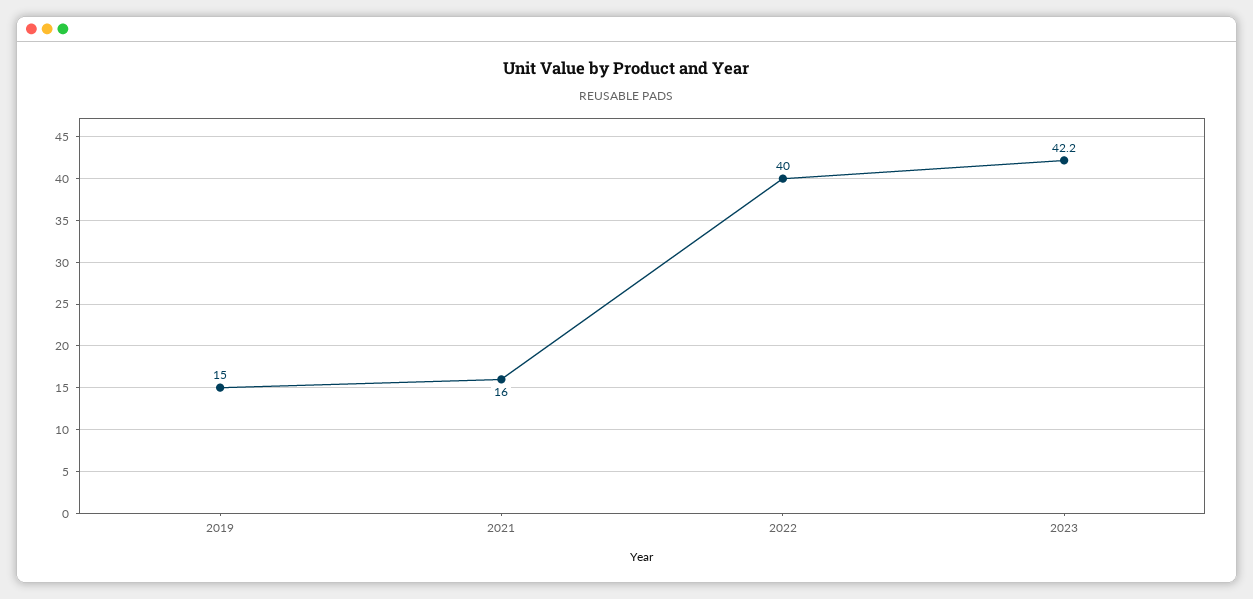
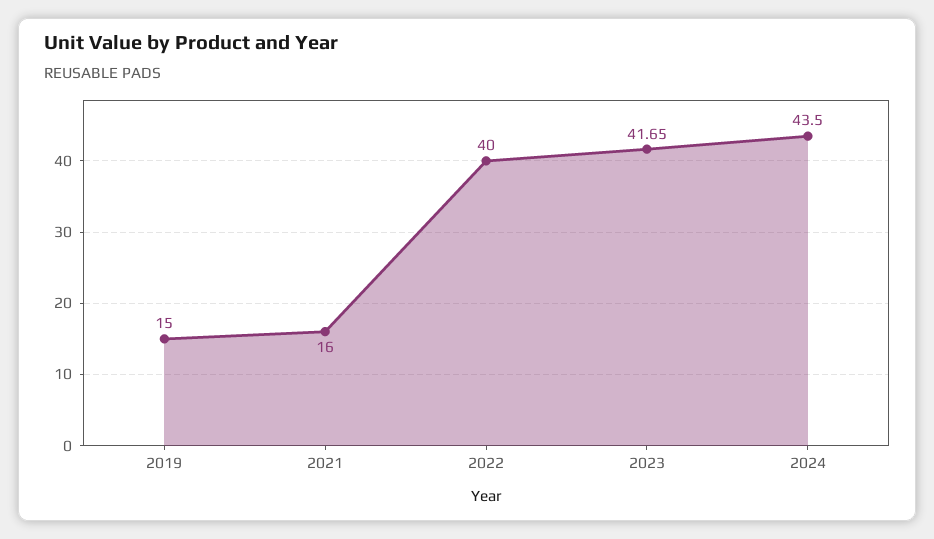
2023: 42.2 -> 41.65
2024: none -> 43.5

